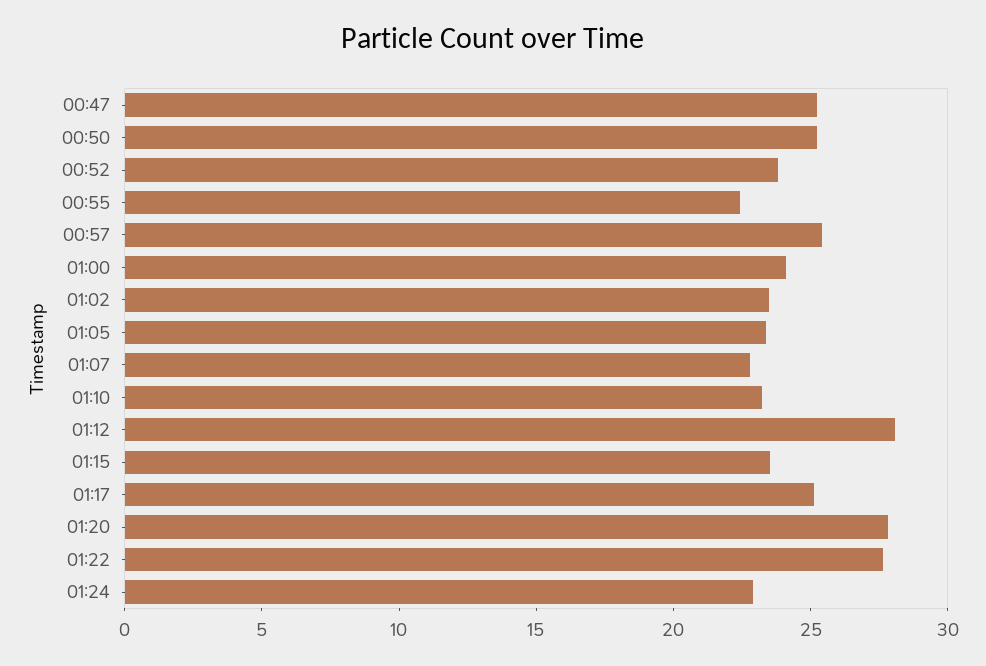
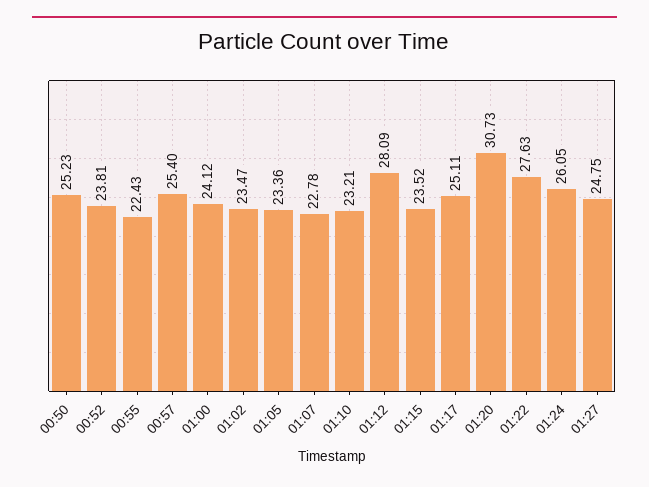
00:47: 25 -> none
01:20: 28 -> 30.73
01:24: 23 -> 26.05
01:27: none -> 24.75

